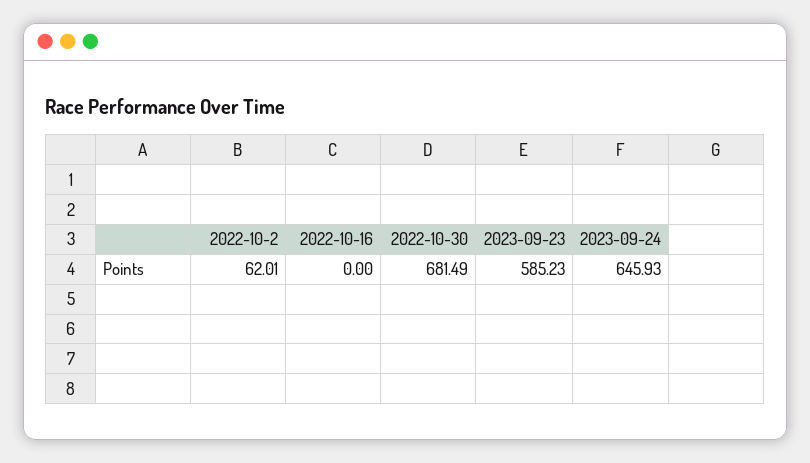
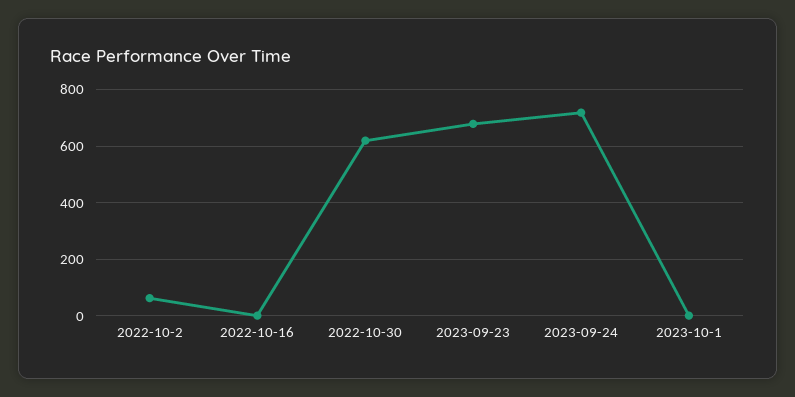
2022-10-30: 681.49 -> 625
2023-09-23: 585.23 -> 675
2023-09-24: 645.93 -> 725
2023-10-1: none -> 0

